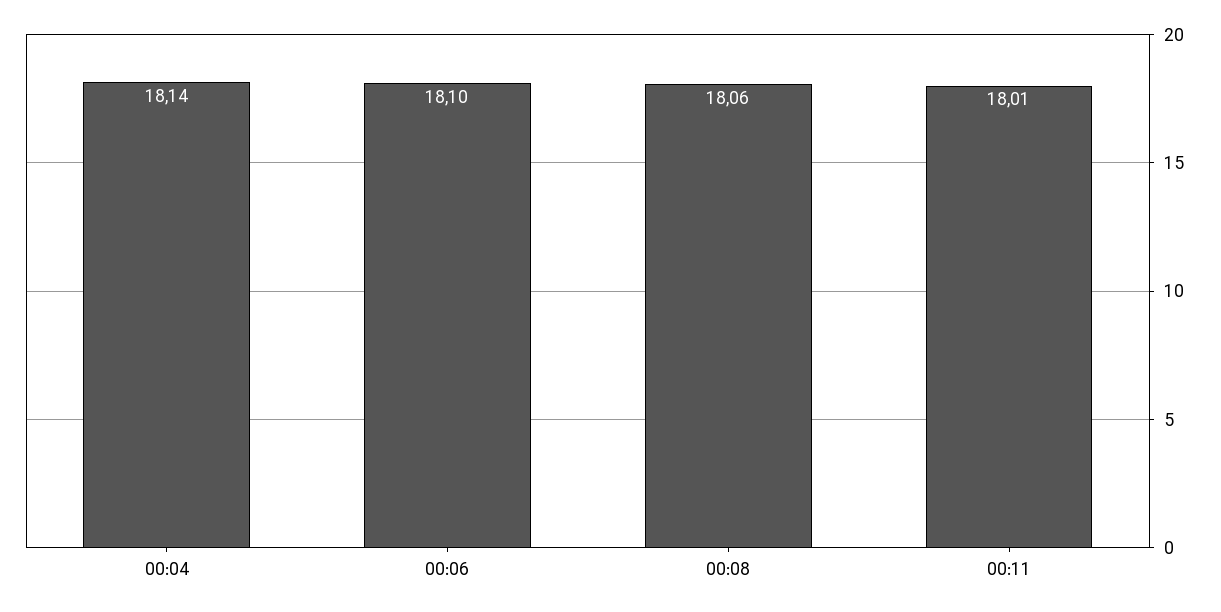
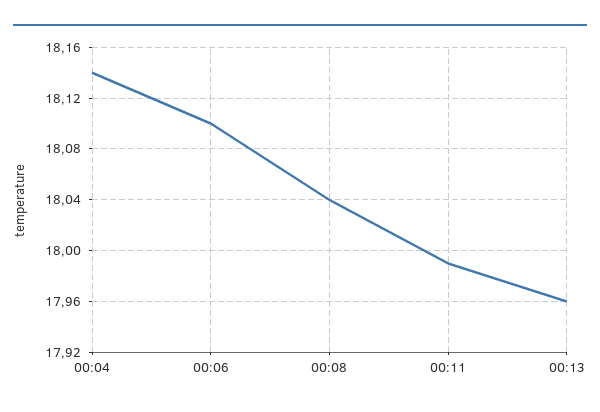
00:08: 18.06 -> 18.04
00:11: 18.01 -> 17.99
00:13: none -> 17.96

